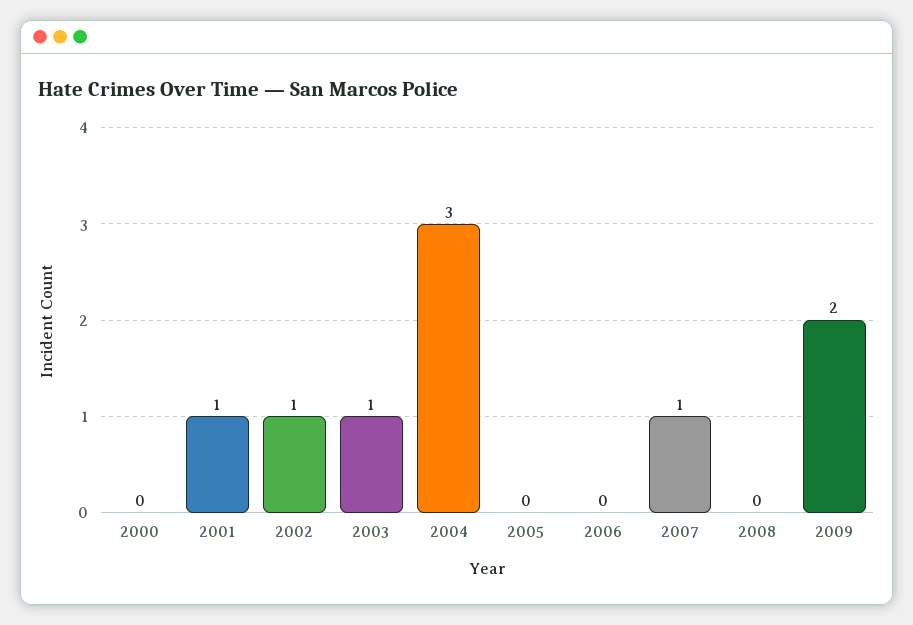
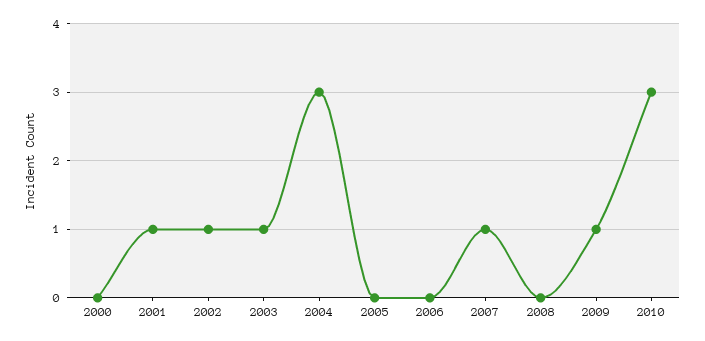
2009: 2 -> 1
2010: none -> 3

